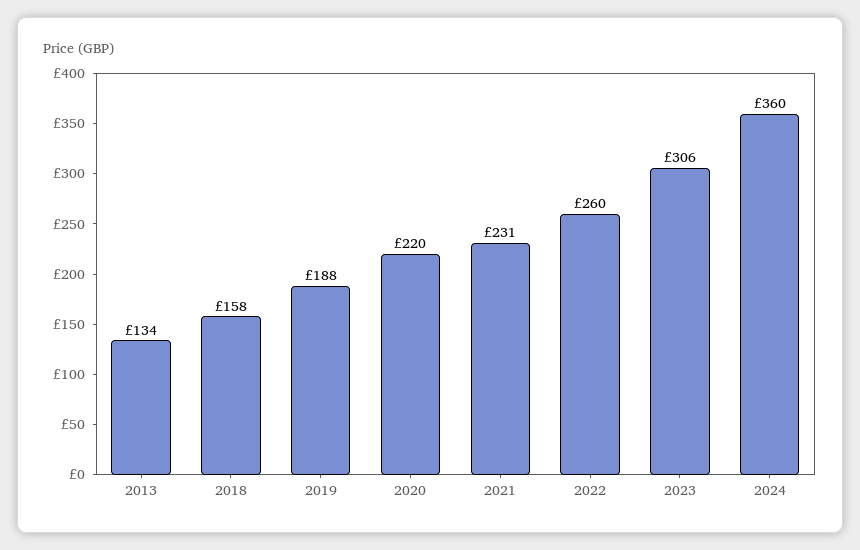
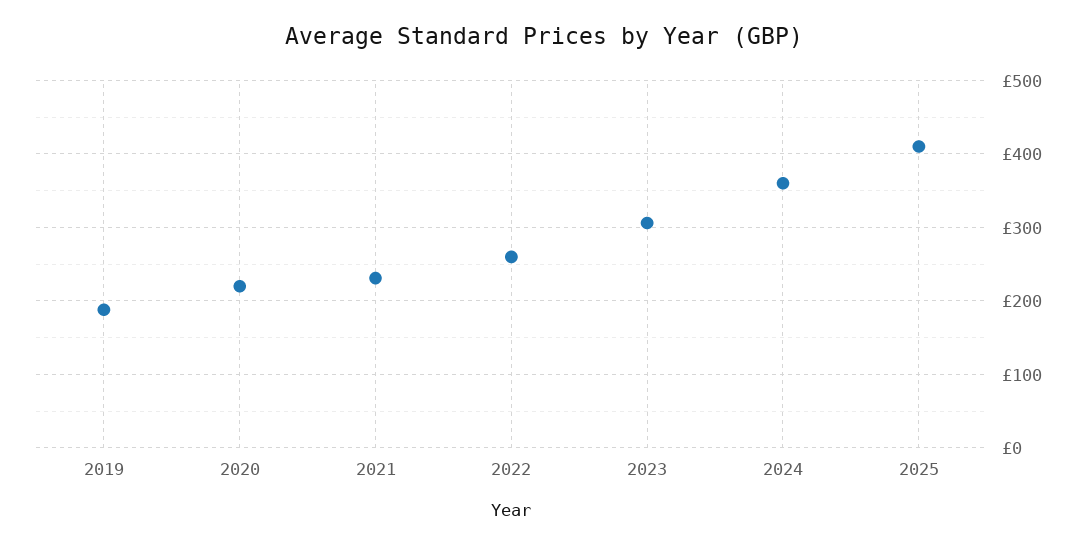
2013: 134 -> none
2018: 158 -> none
2025: none -> 410

